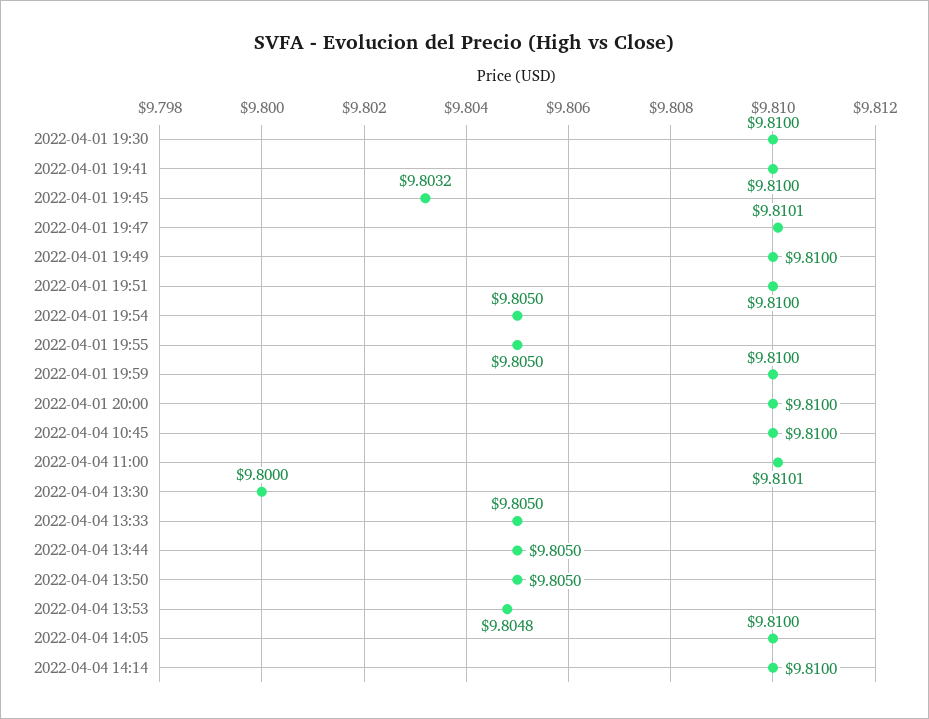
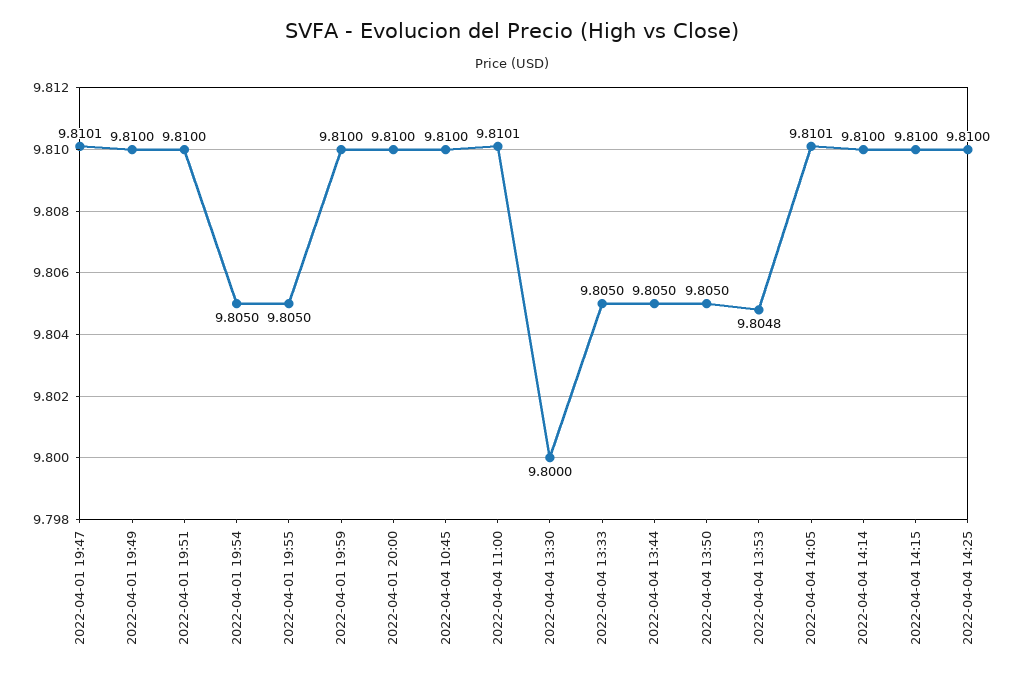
2022-04-01 19:30: 9.81 -> none
2022-04-01 19:41: 9.81 -> none
2022-04-01 19:45: 9.8032 -> none
2022-04-04 14:05: 9.81 -> 9.8101
2022-04-04 14:15: none -> 9.81
2022-04-04 14:25: none -> 9.81

